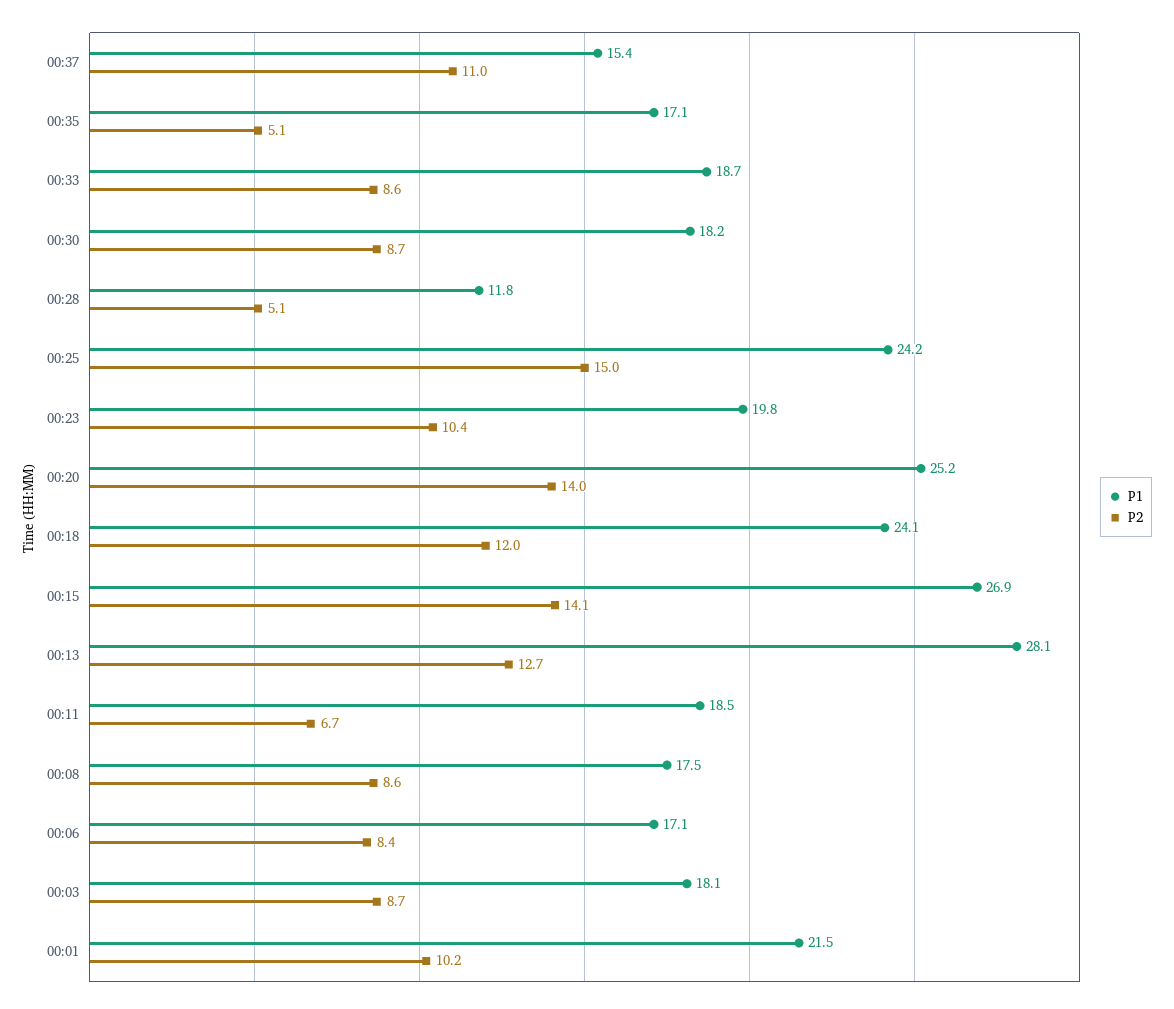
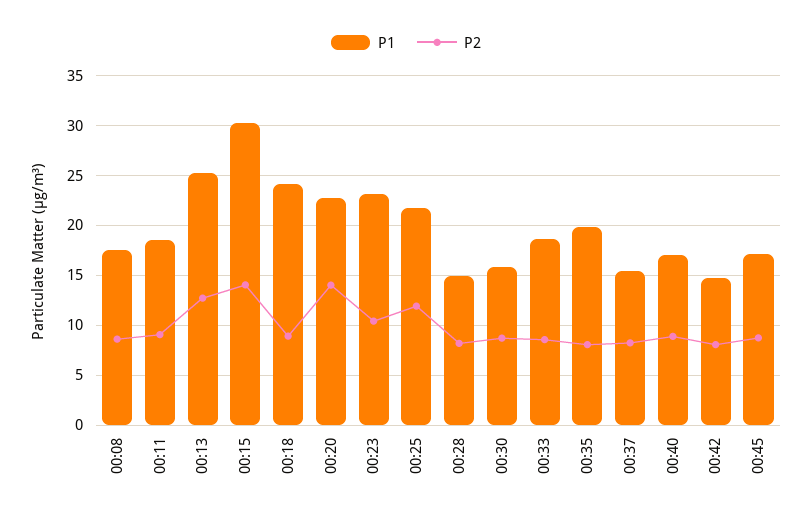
P2, 00:37: 11 -> 8
P1, 00:35: 17.1 -> 20
P2, 00:35: 5.1 -> 8
P1, 00:30: 18.2 -> 16
P1, 00:28: 11.8 -> 15
P2, 00:28: 5.1 -> 8
P1, 00:25: 24.2 -> 22
P2, 00:25: 15 -> 12
P1, 00:23: 19.8 -> 23
P1, 00:20: 25.2 -> 23
P2, 00:18: 12 -> 9
P1, 00:15: 26.9 -> 30
P1, 00:13: 28.1 -> 25
P2, 00:11: 6.7 -> 9
P1, 00:06: 17.1 -> none
P2, 00:06: 8.4 -> none
P1, 00:03: 18.1 -> none
P2, 00:03: 8.7 -> none
P1, 00:01: 21.5 -> none
P2, 00:01: 10.2 -> none
P1, 00:40: none -> 17
P2, 00:40: none -> 9
P1, 00:42: none -> 15
P2, 00:42: none -> 8
P1, 00:45: none -> 17
P2, 00:45: none -> 9

